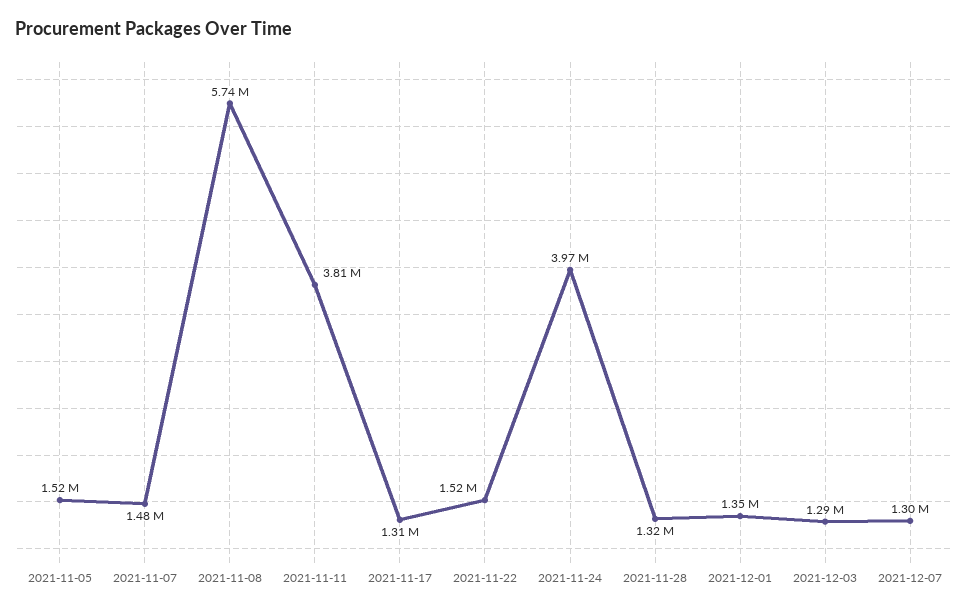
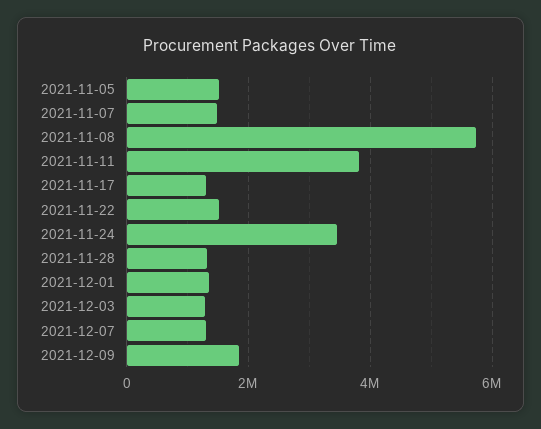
2021-11-24: 3970000 -> 3400000
2021-12-09: none -> 1800000

